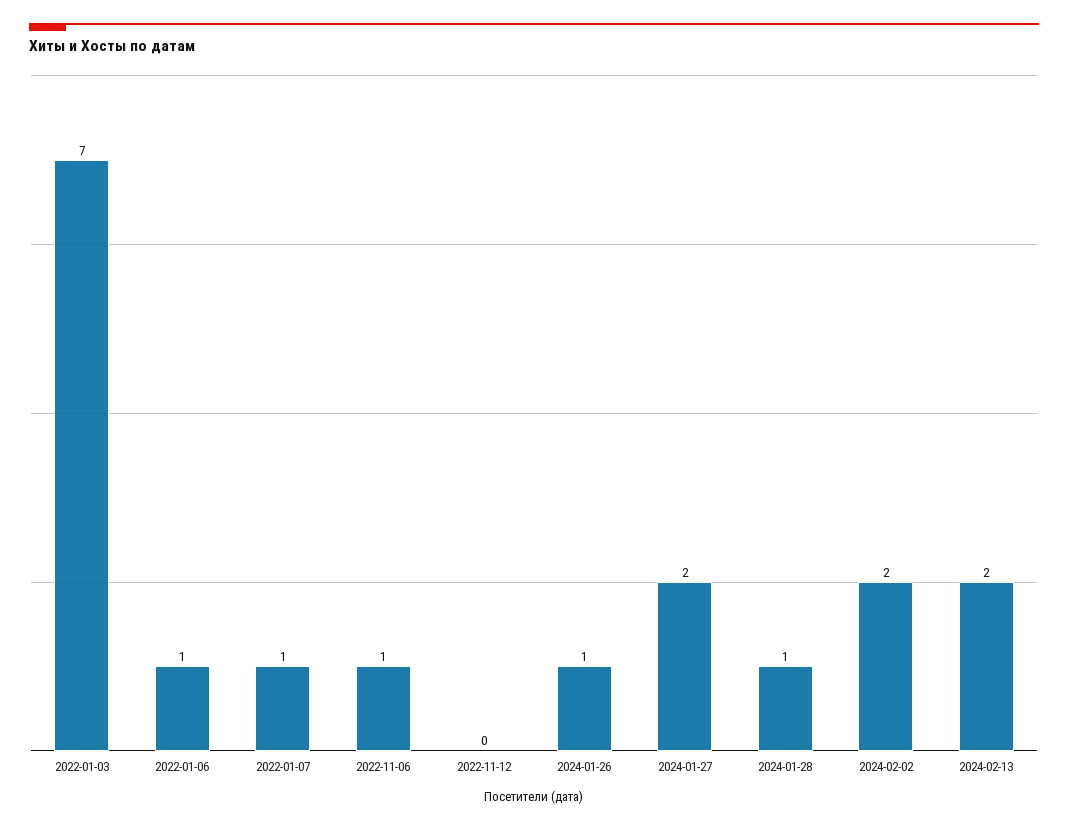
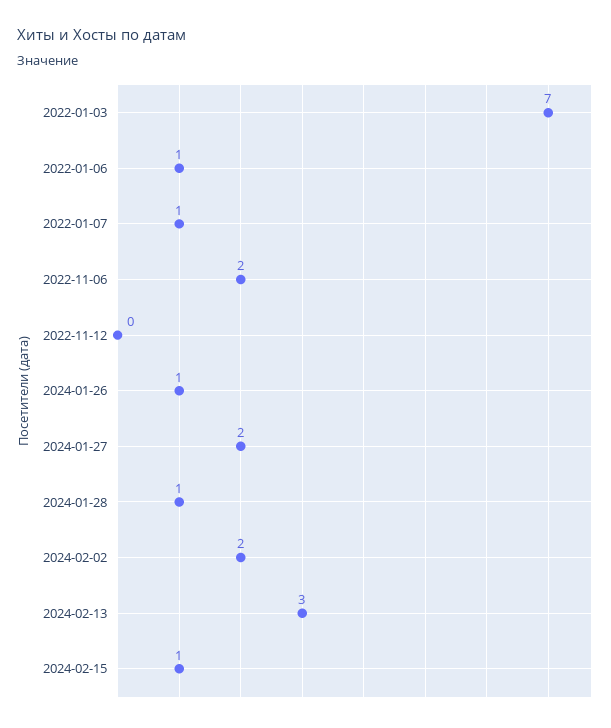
2022-11-06: 1 -> 2
2024-02-13: 2 -> 3
2024-02-15: none -> 1

